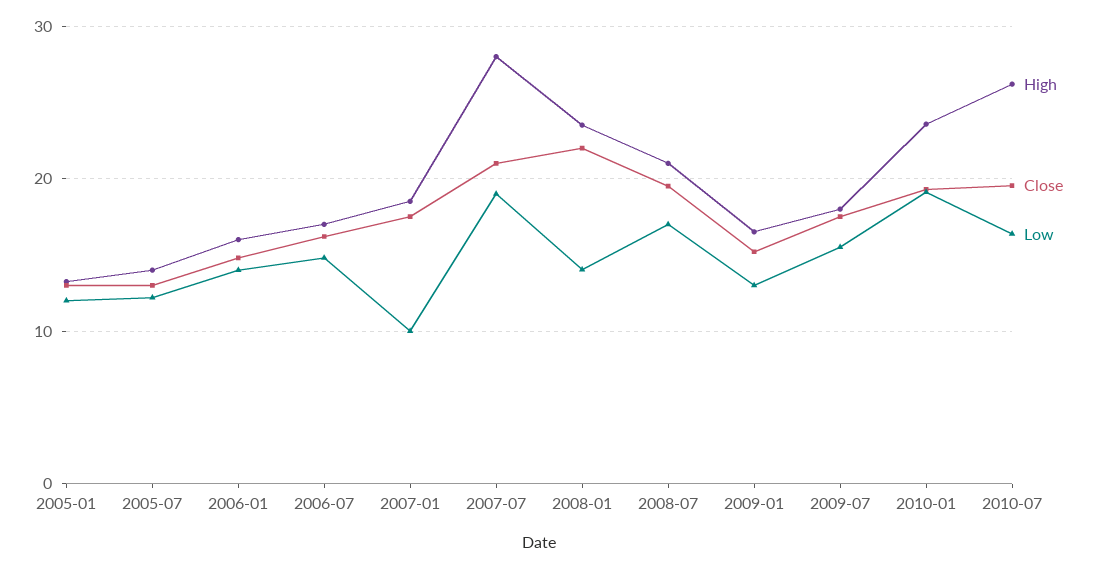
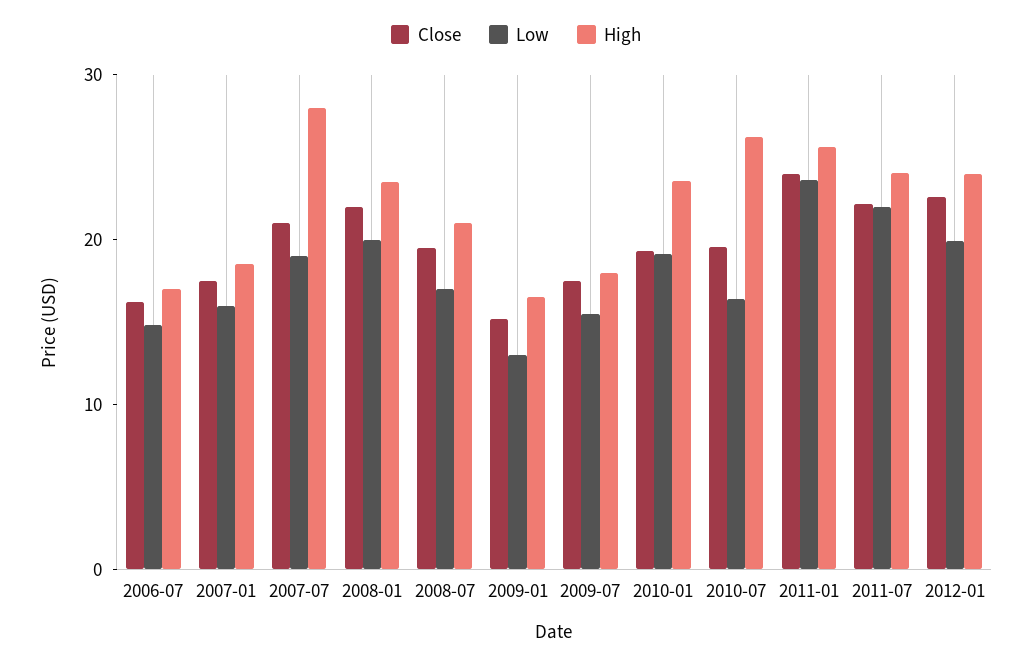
High, 2005-01: 13 -> none
Close, 2005-01: 13 -> none
Low, 2005-01: 12 -> none
High, 2005-07: 14 -> none
Close, 2005-07: 13 -> none
Low, 2005-07: 12 -> none
High, 2006-01: 16 -> none
Close, 2006-01: 15 -> none
Low, 2006-01: 14 -> none
Low, 2007-01: 10 -> 16
Low, 2008-01: 14 -> 20
Close, 2011-01: none -> 24
Low, 2011-01: none -> 24
High, 2011-01: none -> 26
Close, 2011-07: none -> 22
Low, 2011-07: none -> 22
High, 2011-07: none -> 24
Close, 2012-01: none -> 22
Low, 2012-01: none -> 20
High, 2012-01: none -> 24

